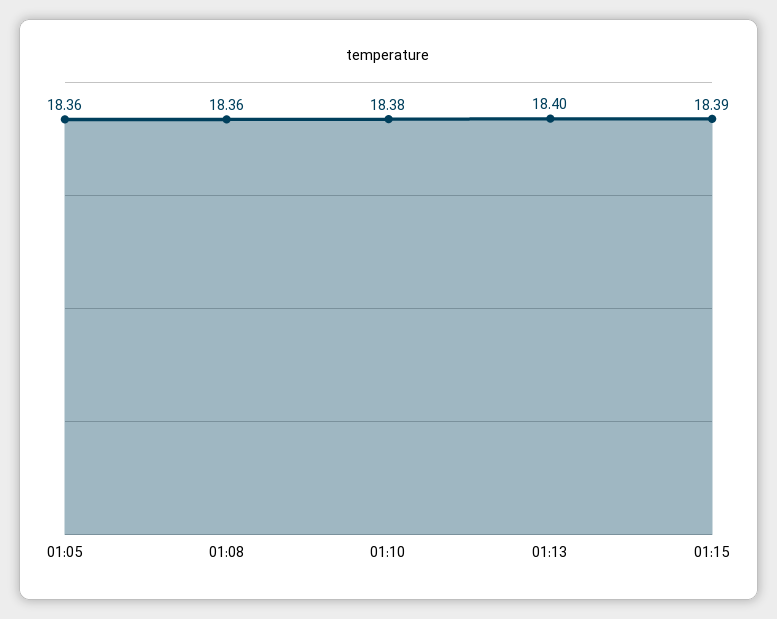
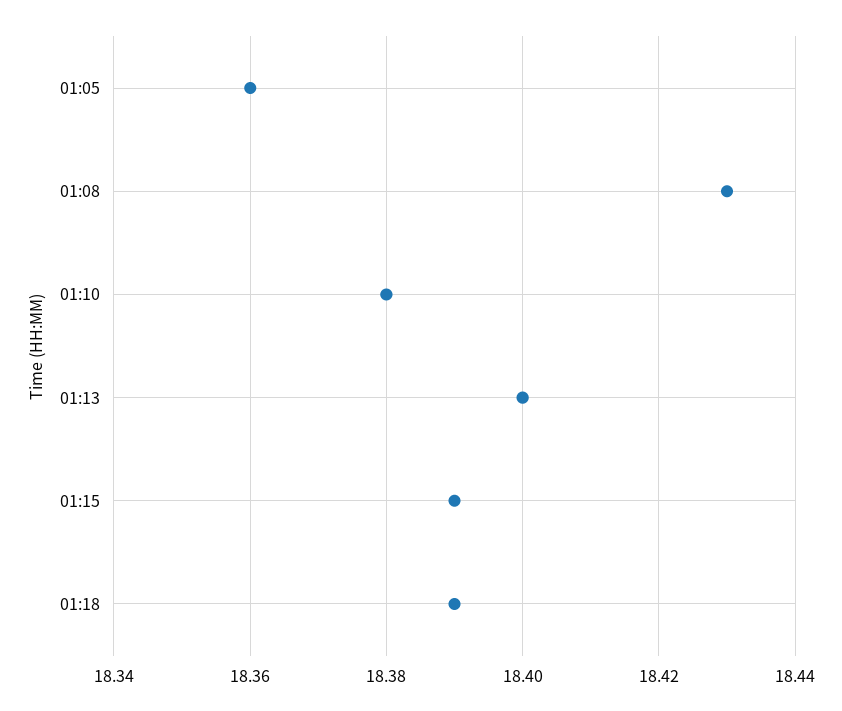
01:08: 18.36 -> 18.43
01:18: none -> 18.39

